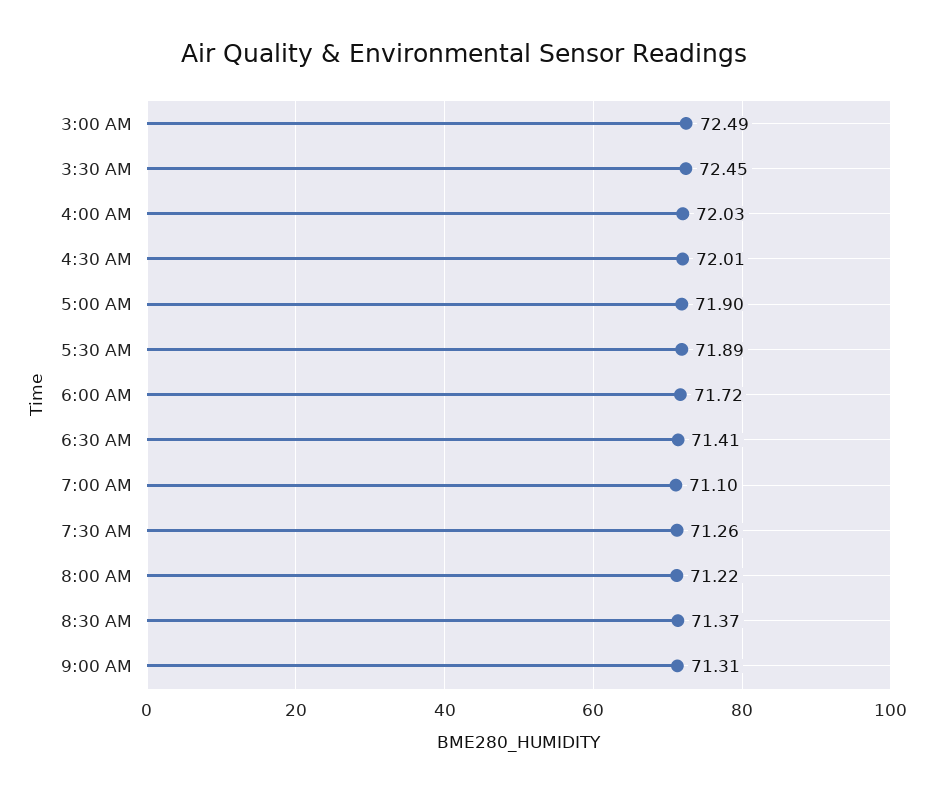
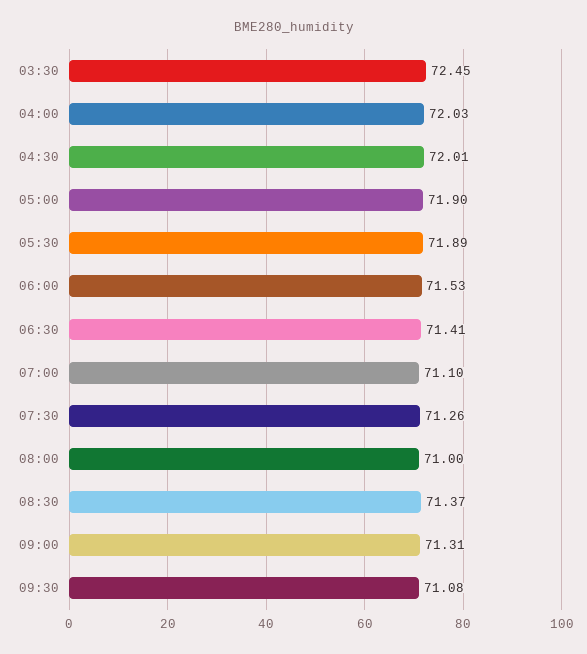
3:00 AM: 72.49 -> none
6:00 AM: 71.72 -> 71.53
8:00 AM: 71.22 -> 71
09:30: none -> 71.08

